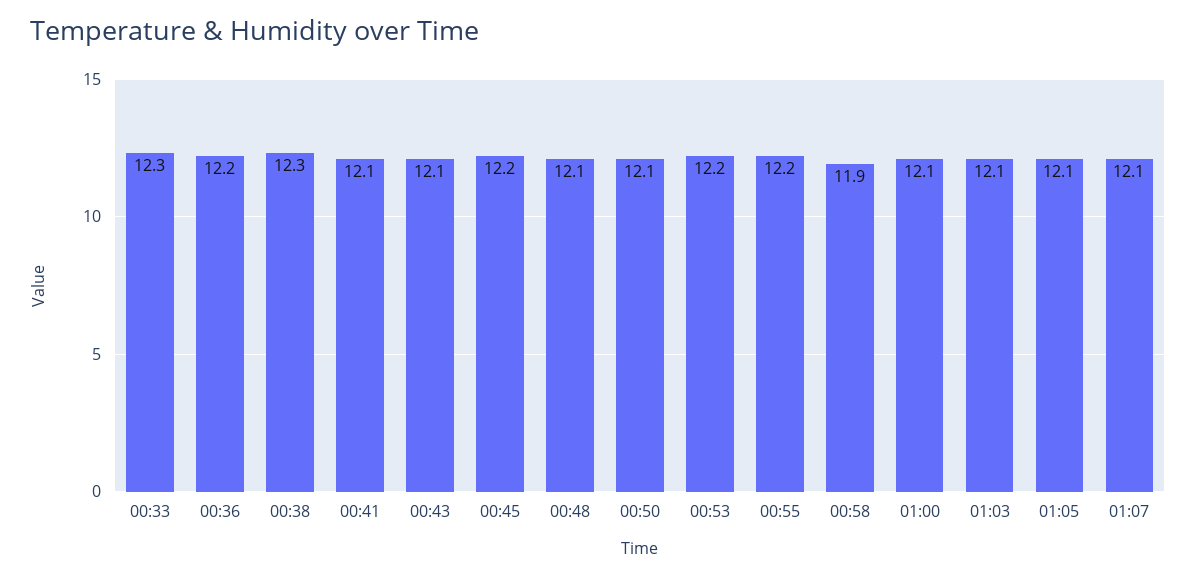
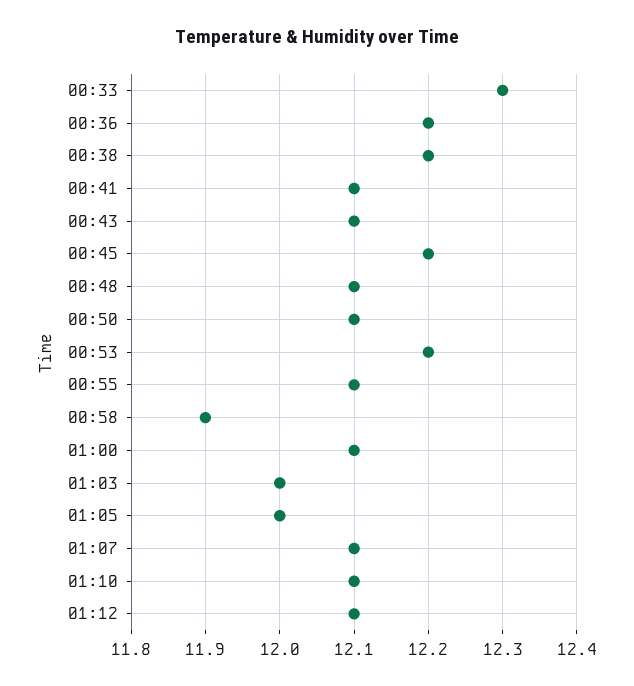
00:38: 12.3 -> 12.2
00:55: 12.2 -> 12.1
01:03: 12.1 -> 12
01:05: 12.1 -> 12
01:10: none -> 12.1
01:12: none -> 12.1

